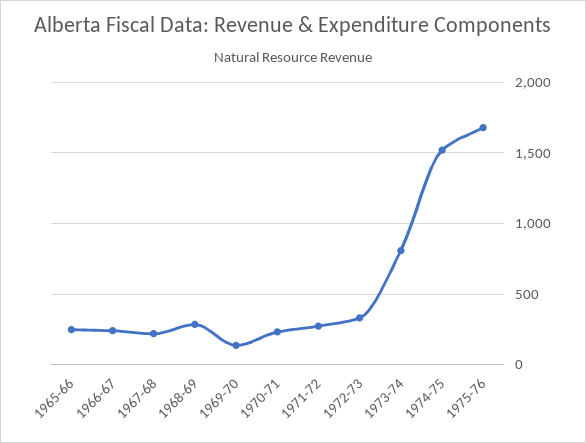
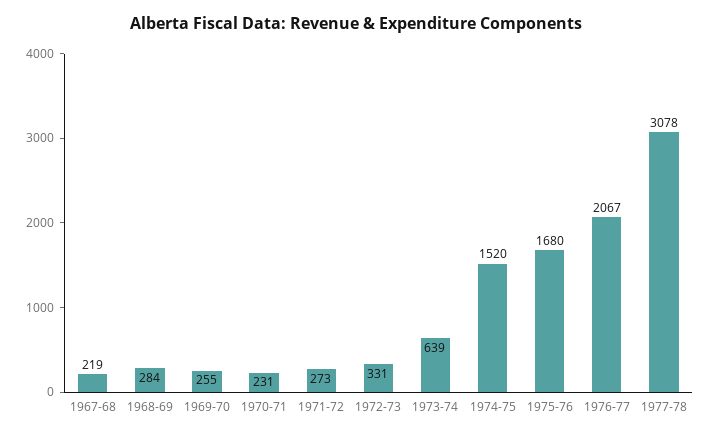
1965-66: 250 -> none
1966-67: 250 -> none
1969-70: 150 -> 255
1973-74: 800 -> 639
1976-77: none -> 2067
1977-78: none -> 3078

